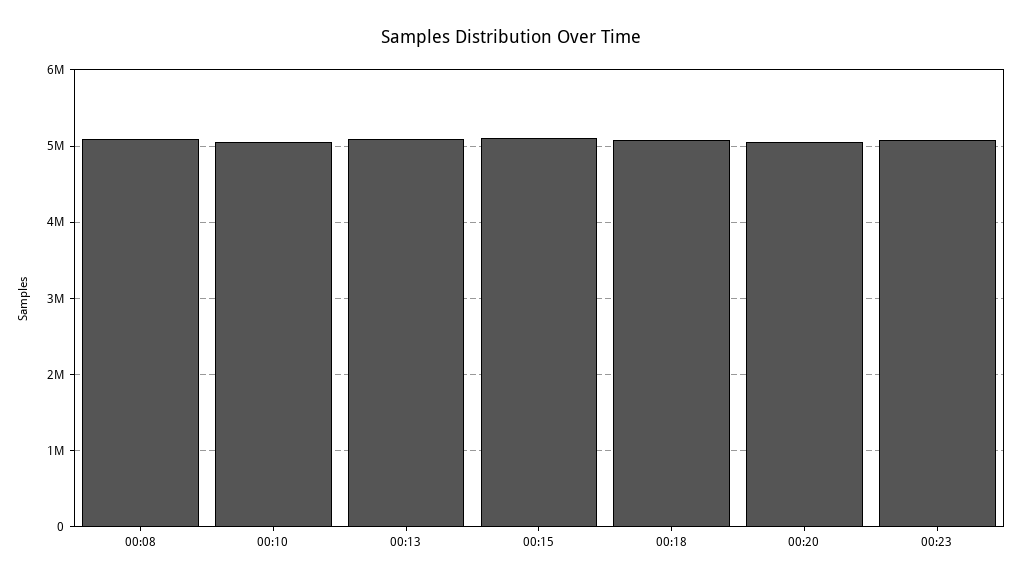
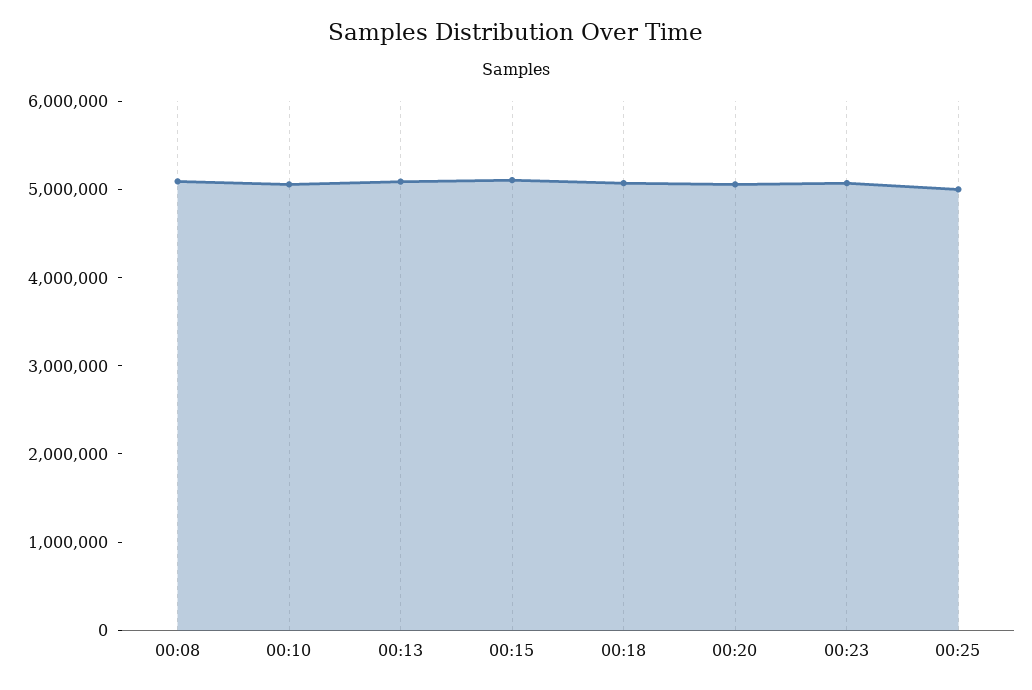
00:25: none -> 5000000

